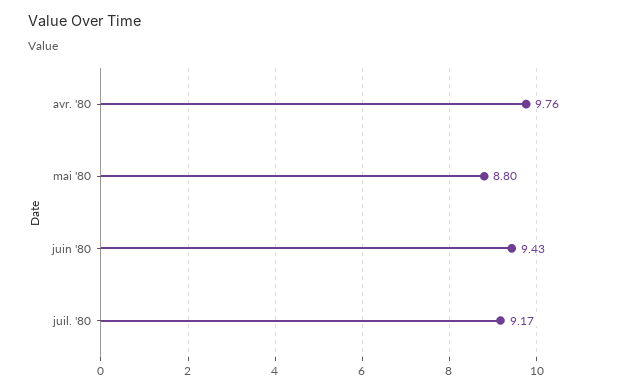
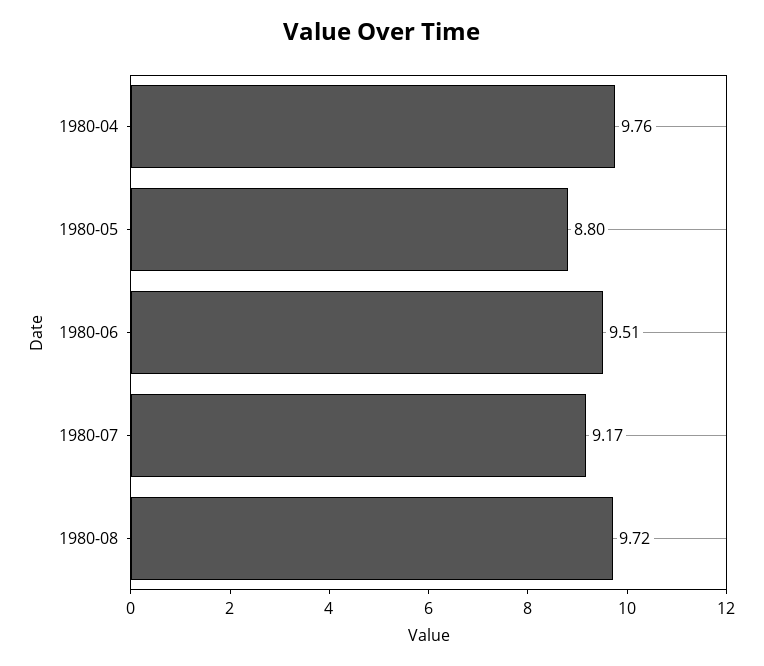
juin '80: 9.43 -> 9.51
1980-08: none -> 9.72

